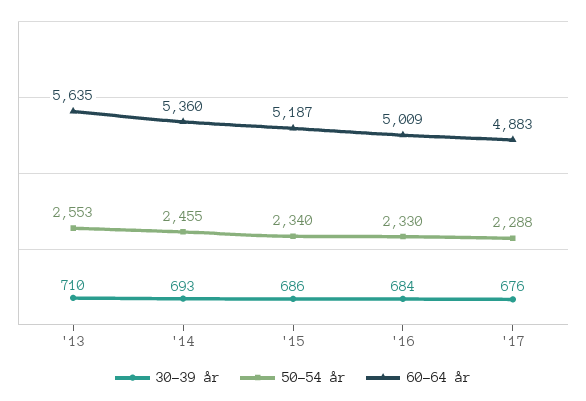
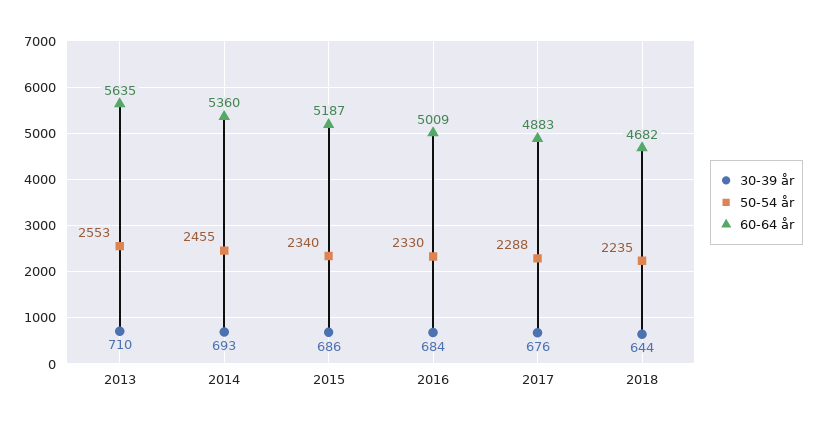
30-39 år, 2018: none -> 644
50-54 år, 2018: none -> 2235
60-64 år, 2018: none -> 4682

